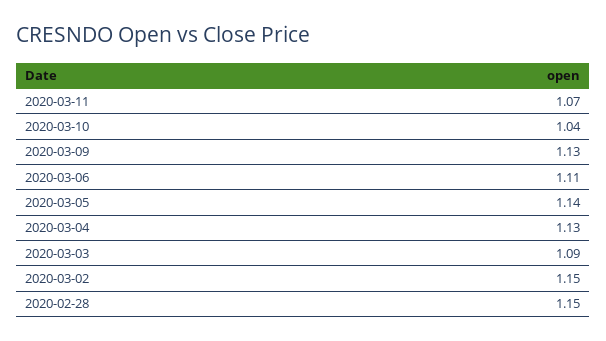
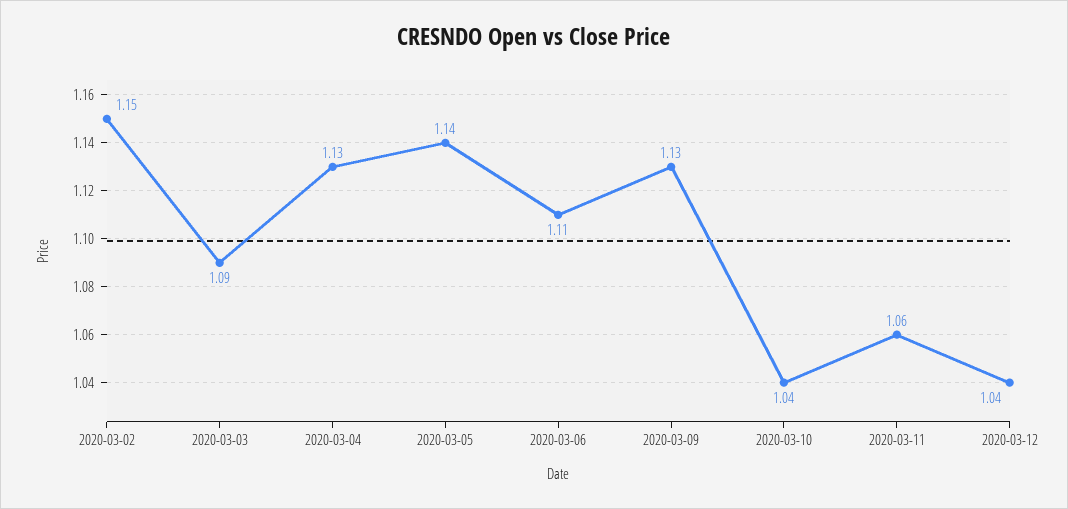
2020-03-11: 1.07 -> 1.06
2020-02-28: 1.15 -> none
2020-03-12: none -> 1.04

